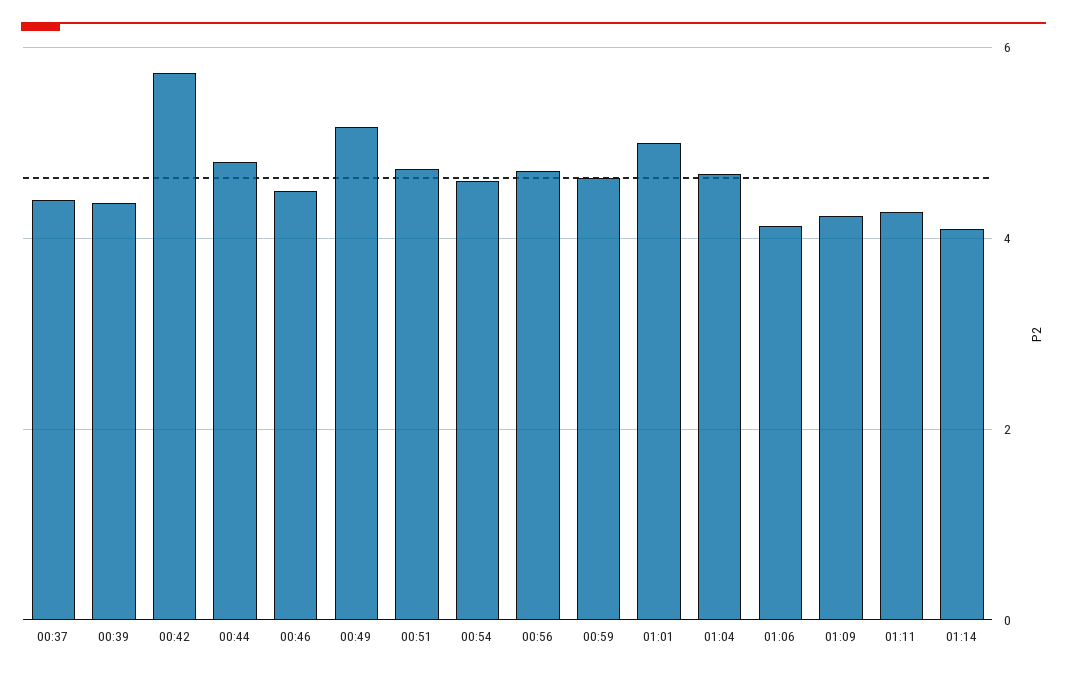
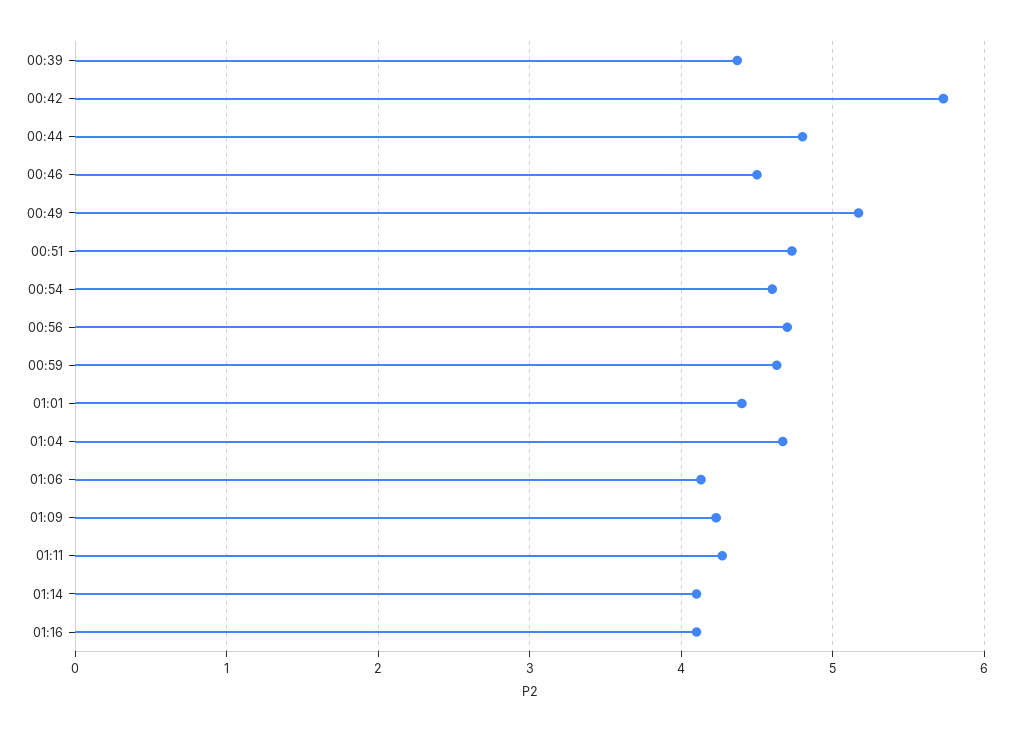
00:37: 4.4 -> none
01:01: 5 -> 4.4
01:16: none -> 4.1

